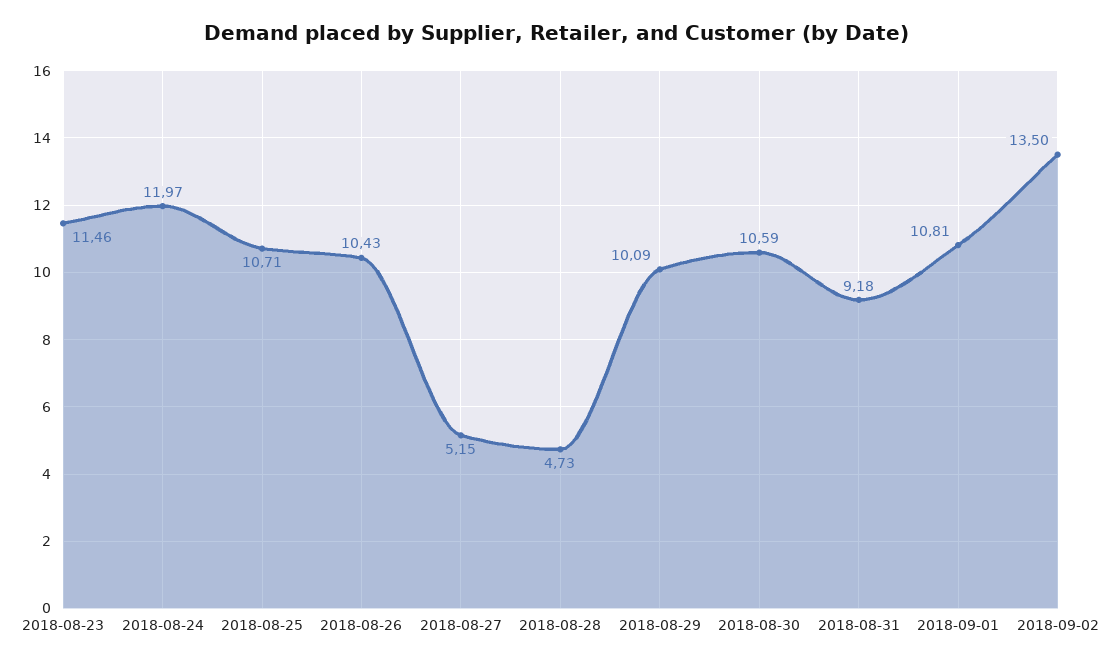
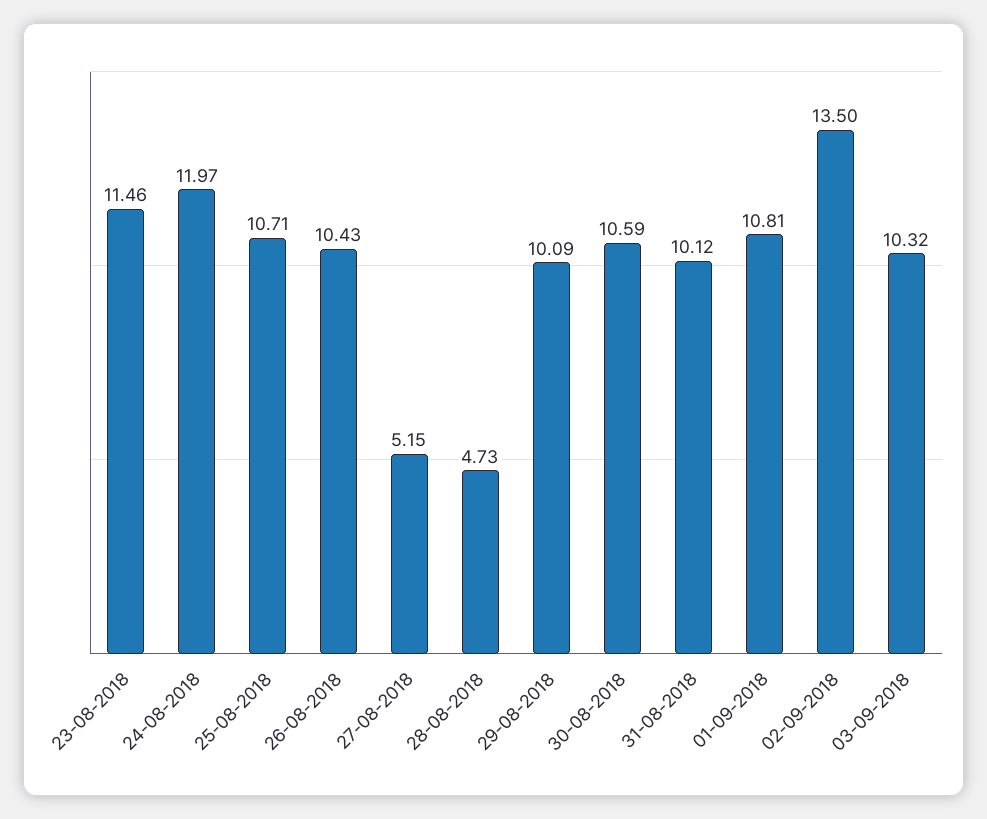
2018-08-31: 9.18 -> 10.12
03-09-2018: none -> 10.32

